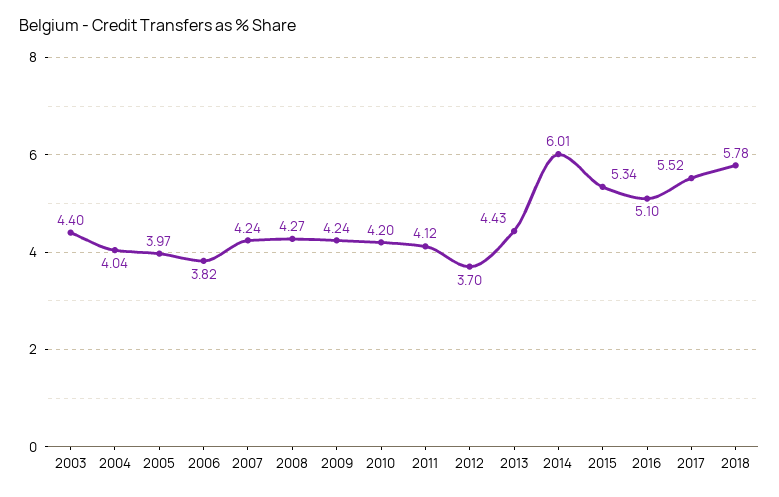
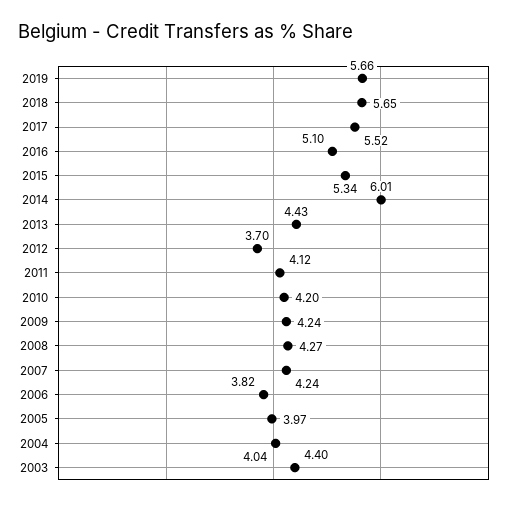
2018: 5.78 -> 5.65
2019: none -> 5.66

